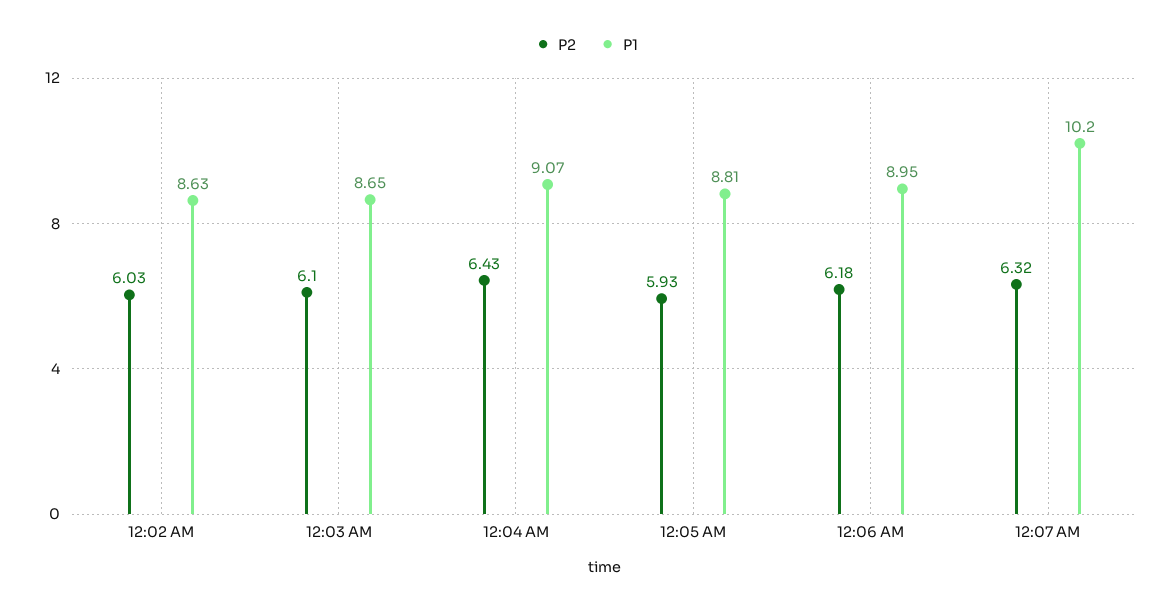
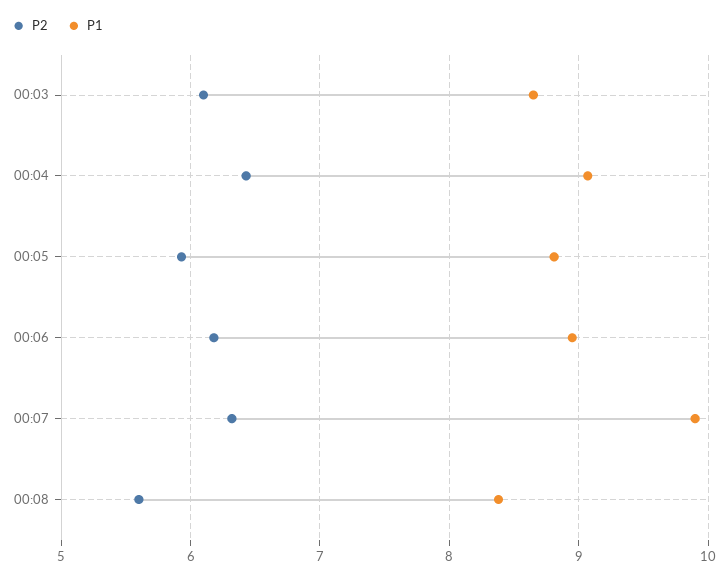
P2, 12:02 AM: 6.03 -> none
P1, 12:02 AM: 8.63 -> none
P1, 12:07 AM: 10.2 -> 9.9
P2, 00:08: none -> 5.6
P1, 00:08: none -> 8.4

